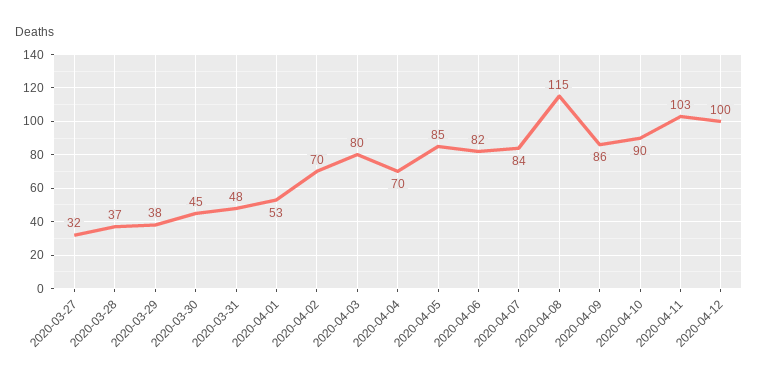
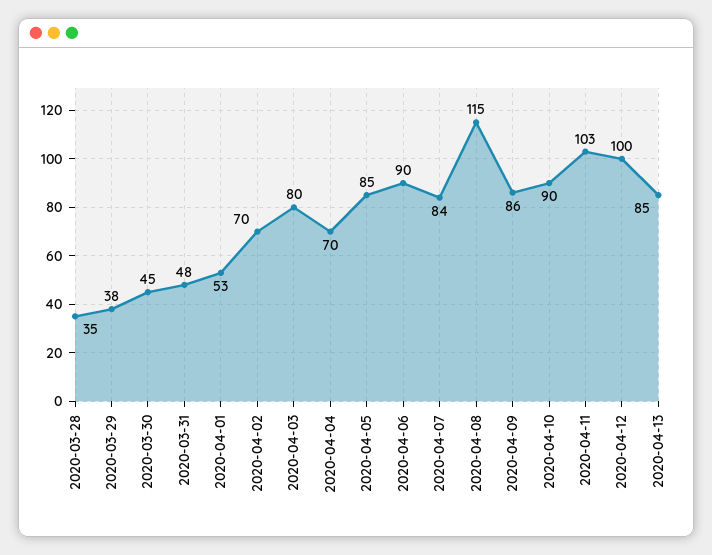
2020-03-27: 32 -> none
2020-03-28: 37 -> 35
2020-04-06: 82 -> 90
2020-04-13: none -> 85

